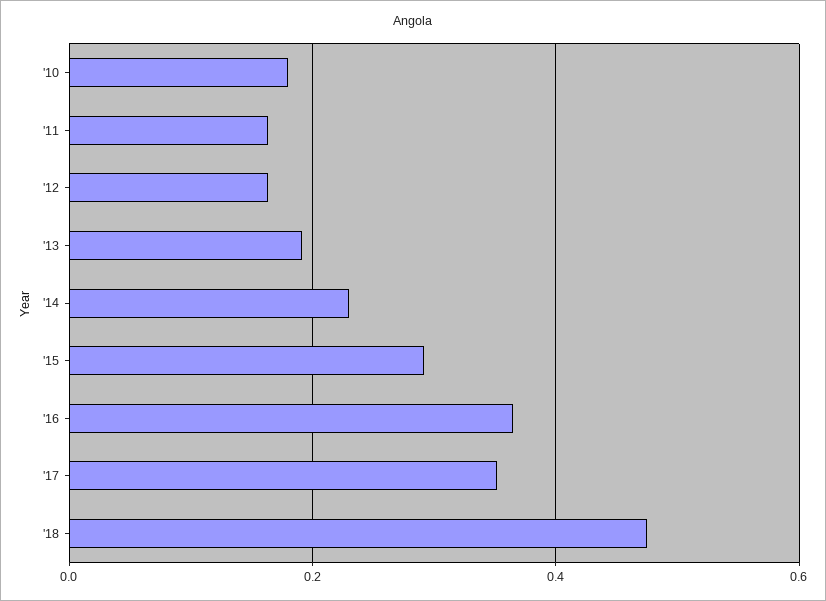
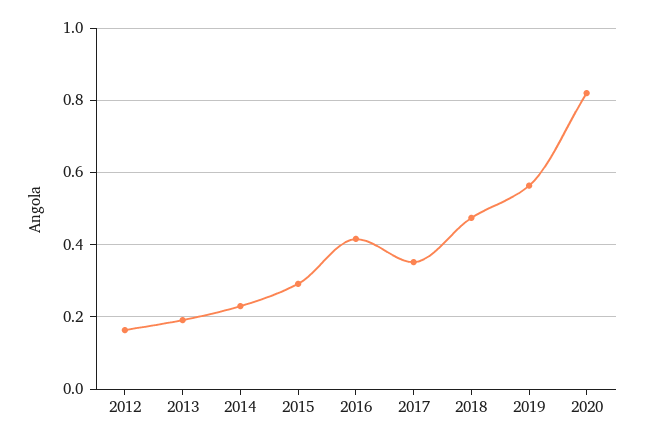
'10: 0.18 -> none
'11: 0.16 -> none
'16: 0.36 -> 0.42
2019: none -> 0.56
2020: none -> 0.82

